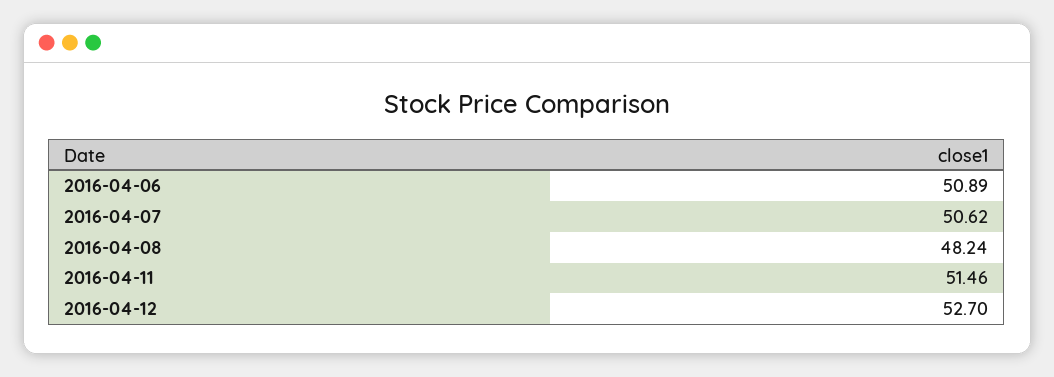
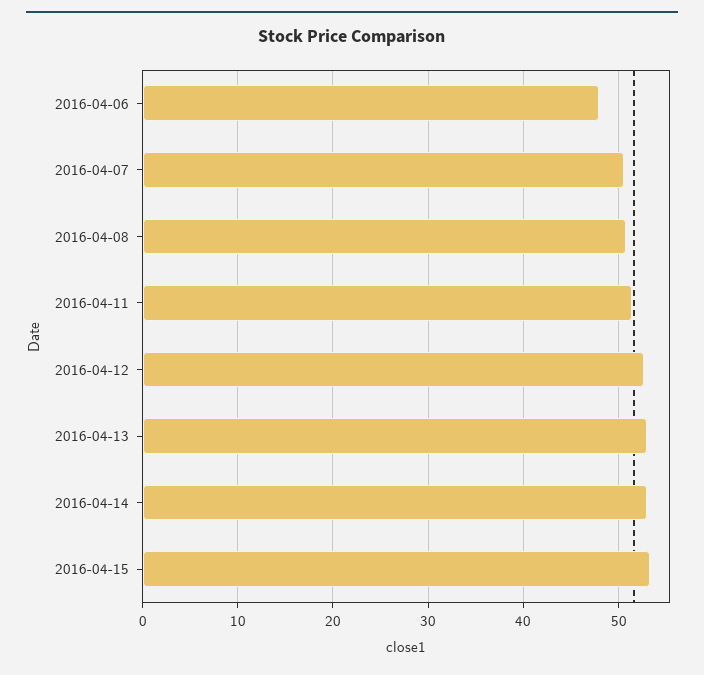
2016-04-06: 50.89 -> 48
2016-04-08: 48.24 -> 51
2016-04-13: none -> 53
2016-04-14: none -> 53
2016-04-15: none -> 53

